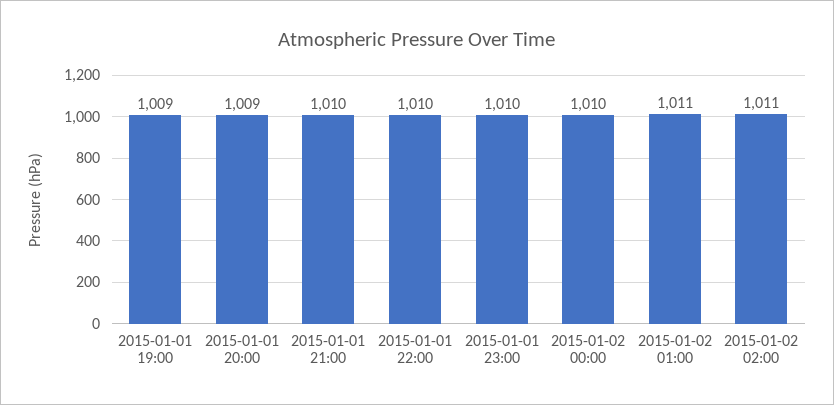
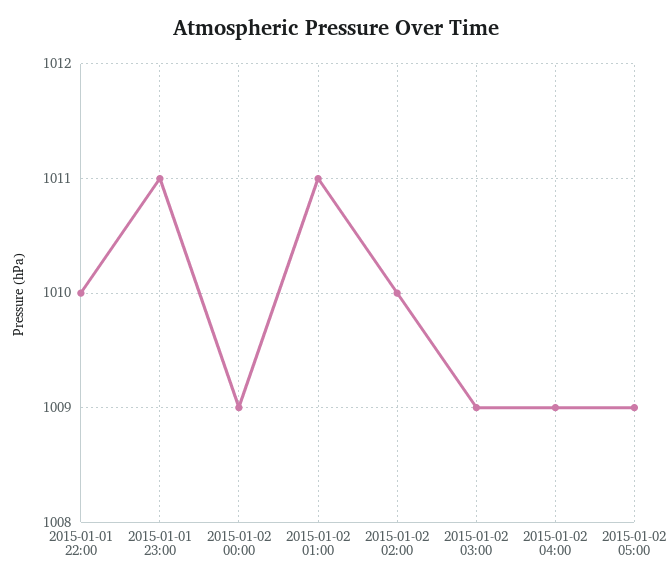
2015-01-01 19:00: 1009 -> none
2015-01-01 20:00: 1009 -> none
2015-01-01 21:00: 1010 -> none
2015-01-01 23:00: 1010 -> 1011
2015-01-02 00:00: 1010 -> 1009
2015-01-02 02:00: 1011 -> 1010
2015-01-02 03:00: none -> 1009
2015-01-02 04:00: none -> 1009
2015-01-02 05:00: none -> 1009

